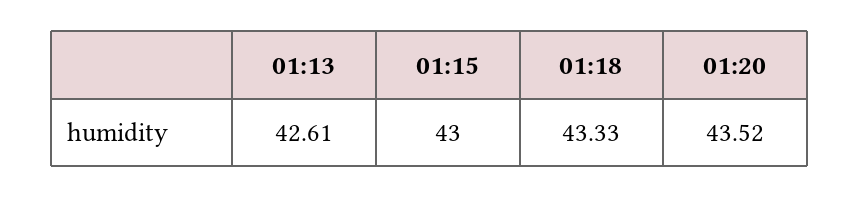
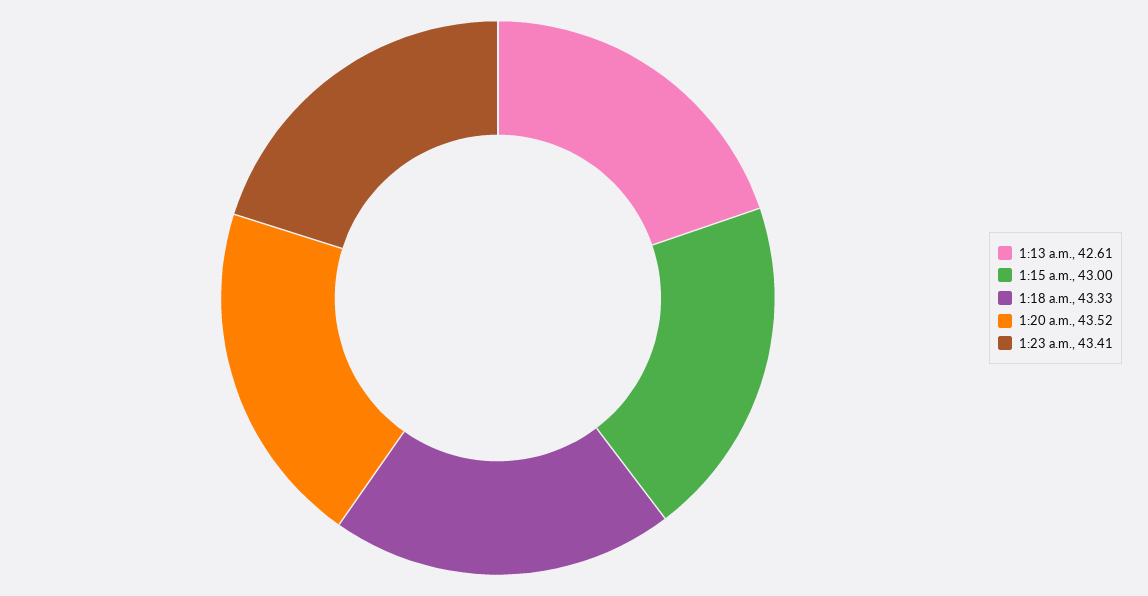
1:23 a.m.: none -> 43.41

